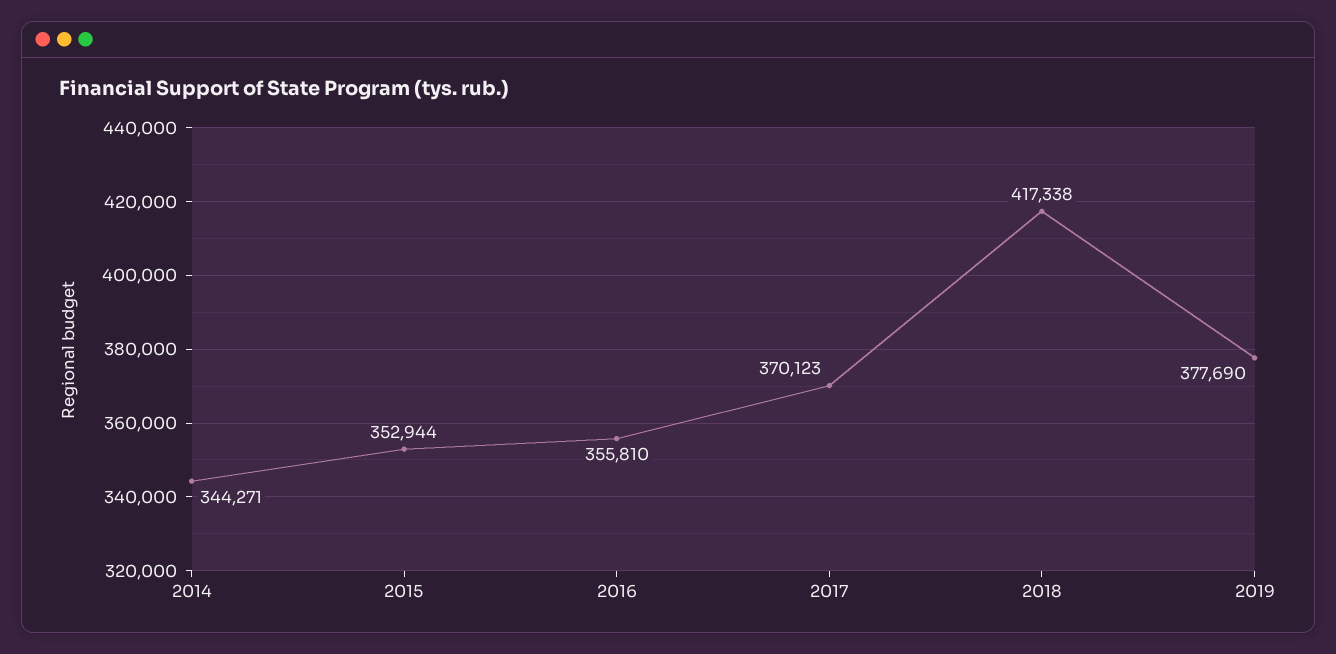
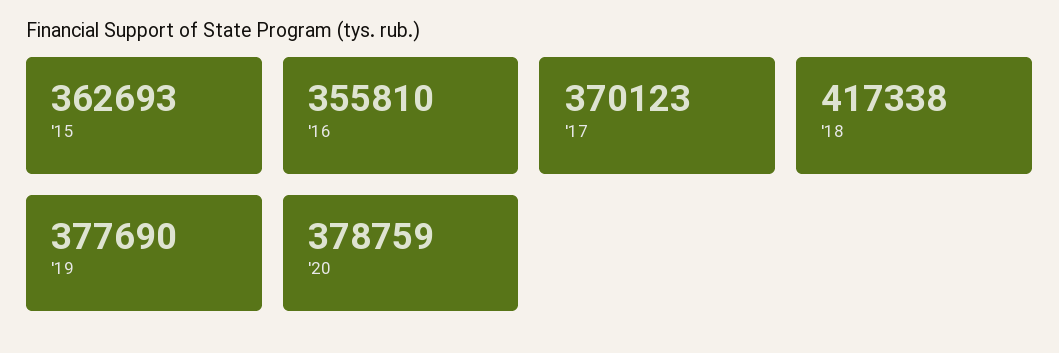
2014: 344271 -> none
2015: 352944 -> 362693
'20: none -> 378759

